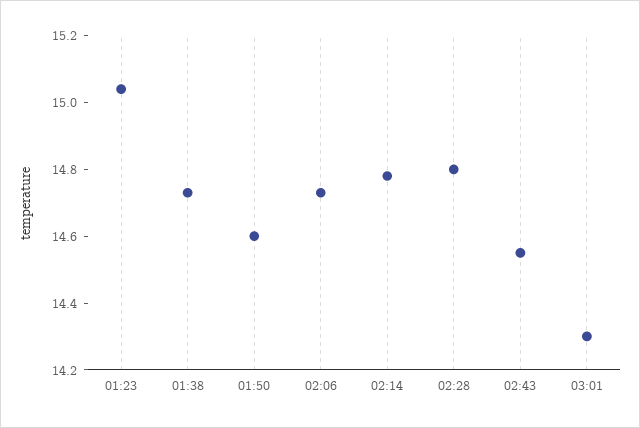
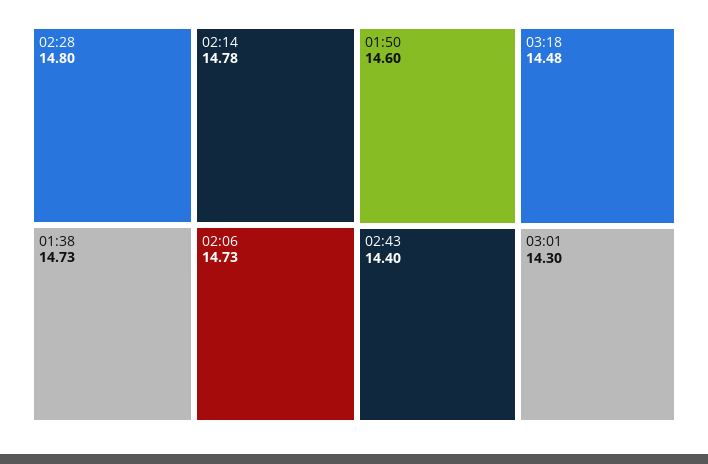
01:23: 15.05 -> none
02:43: 14.55 -> 14.4
03:18: none -> 14.48

